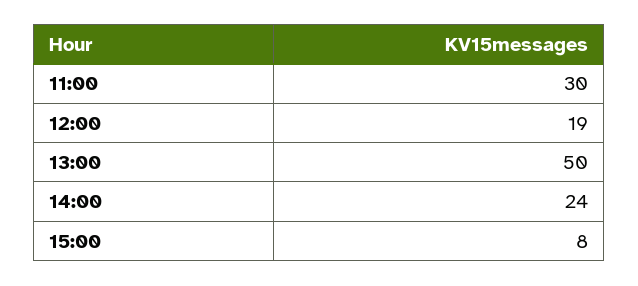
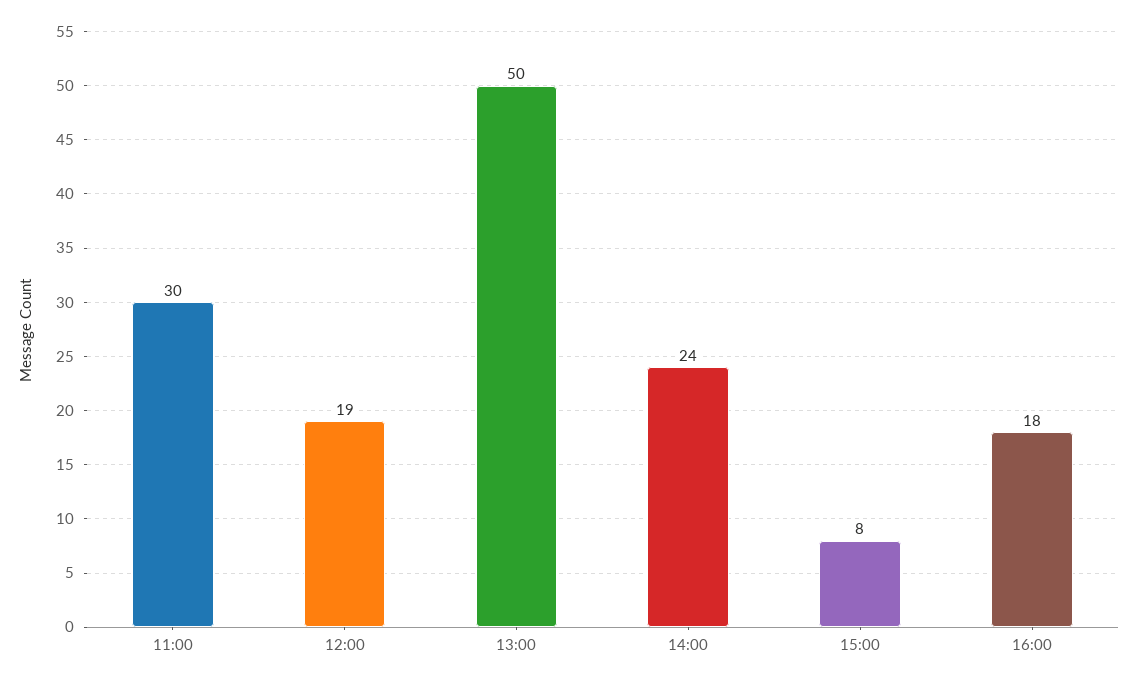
16:00: none -> 18

